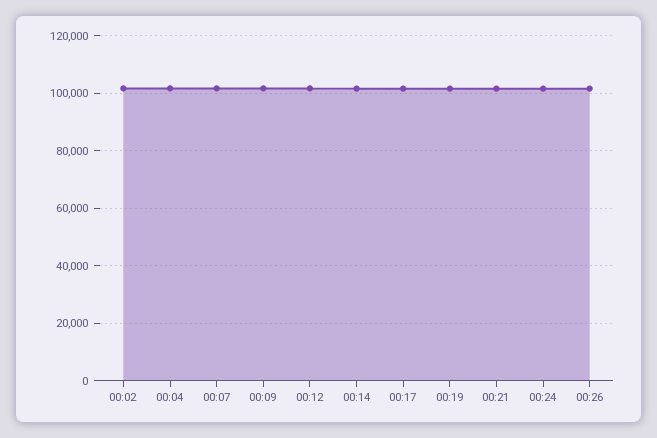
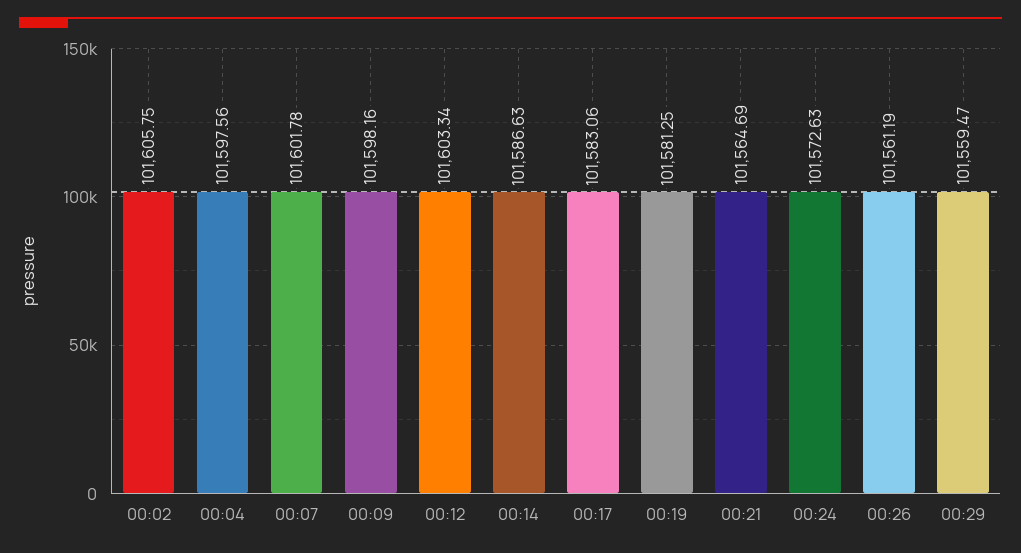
00:29: none -> 101559.47

